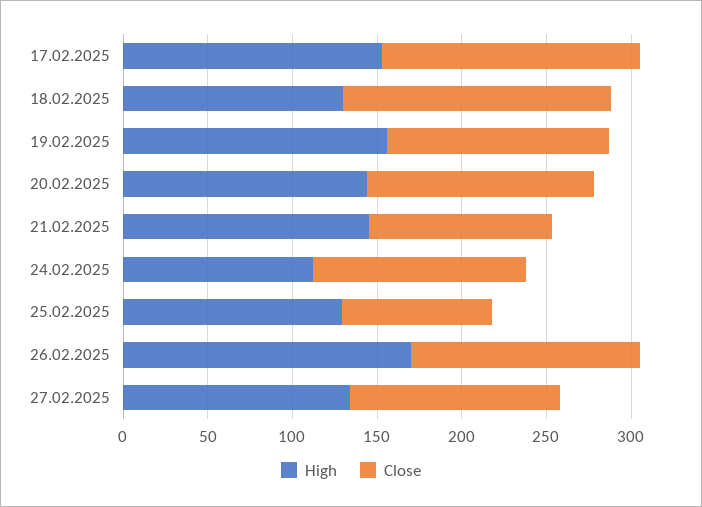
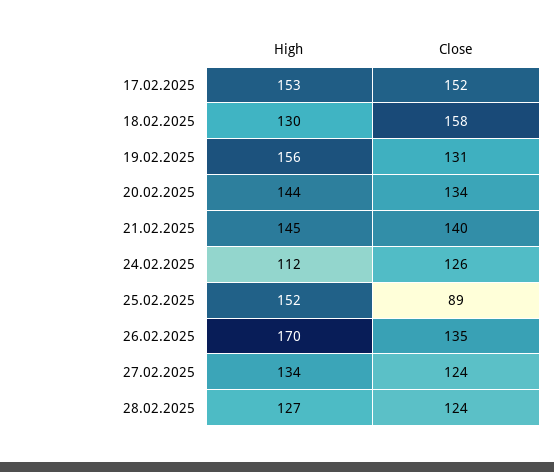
Close, 21.02.2025: 110 -> 140
High, 25.02.2025: 130 -> 152
High, 28.02.2025: none -> 127
Close, 28.02.2025: none -> 124

